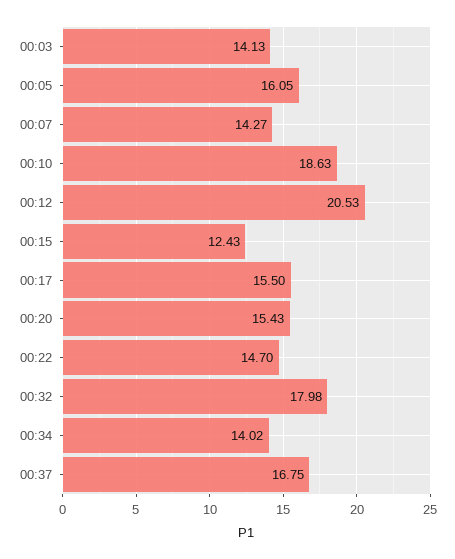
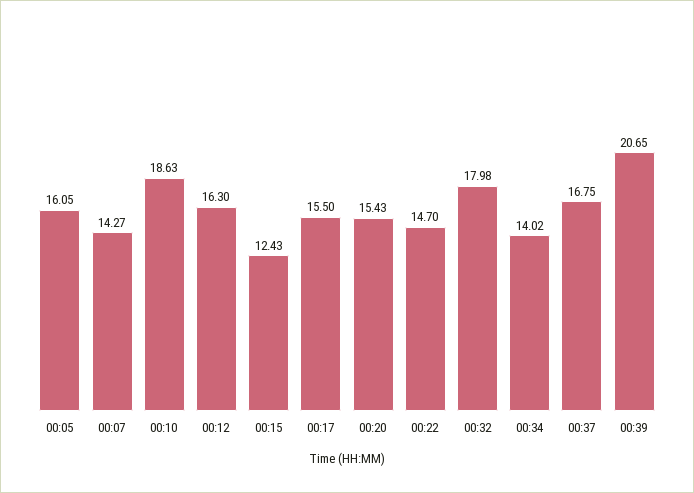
00:03: 14.13 -> none
00:12: 20.53 -> 16.3
00:39: none -> 20.65

